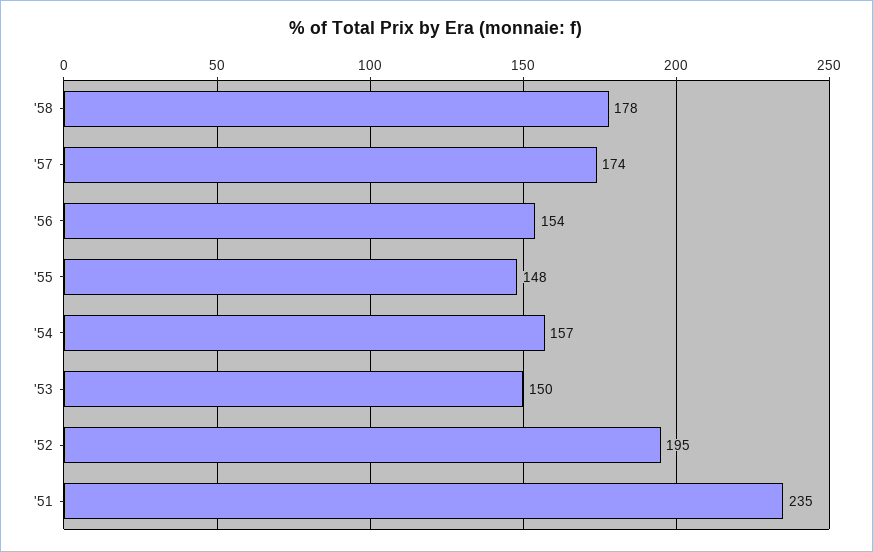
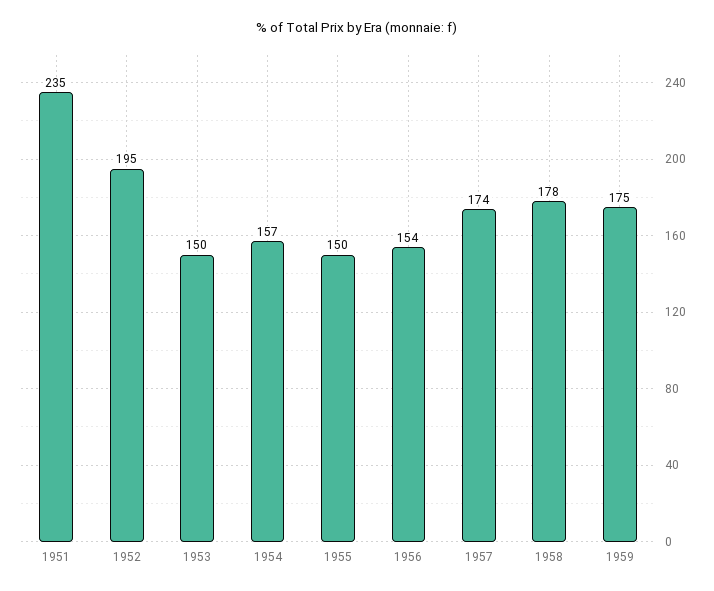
'55: 148 -> 150
1959: none -> 175

